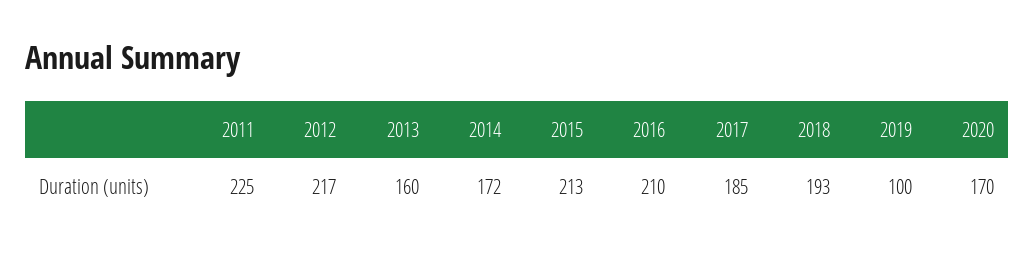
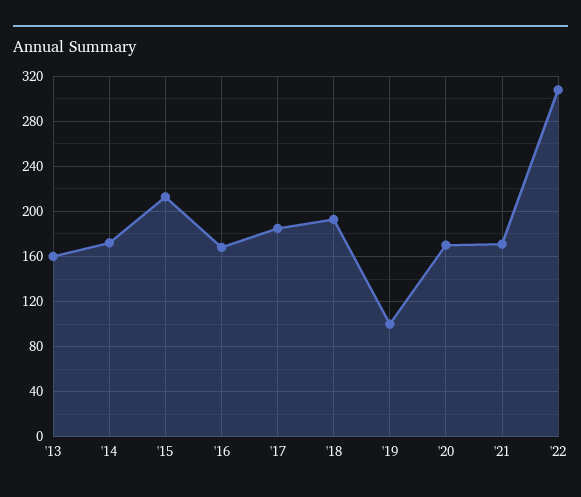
2011: 225 -> none
2012: 217 -> none
2016: 210 -> 170
'21: none -> 170
'22: none -> 310

